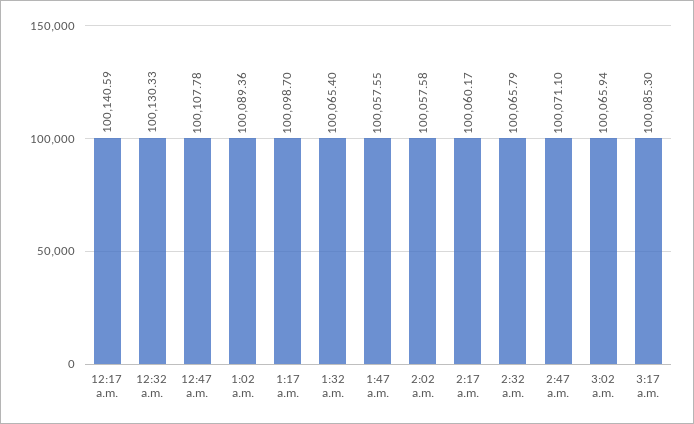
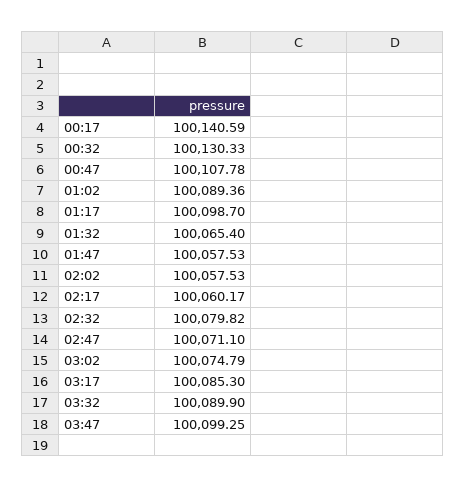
1:47 a.m.: 100057.55 -> 100057.53
2:02 a.m.: 100057.58 -> 100057.53
2:32 a.m.: 100065.79 -> 100079.82
3:02 a.m.: 100065.94 -> 100074.79
03:32: none -> 100089.9
03:47: none -> 100099.25

